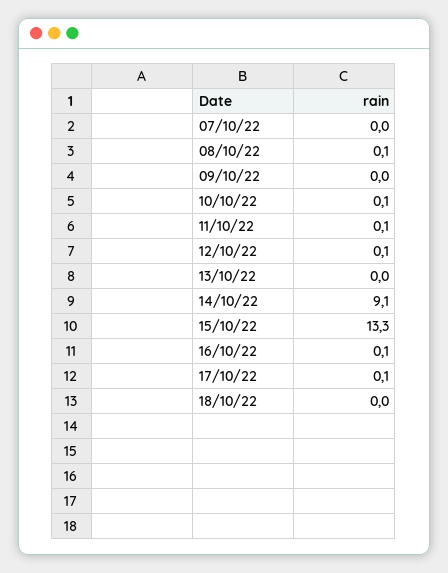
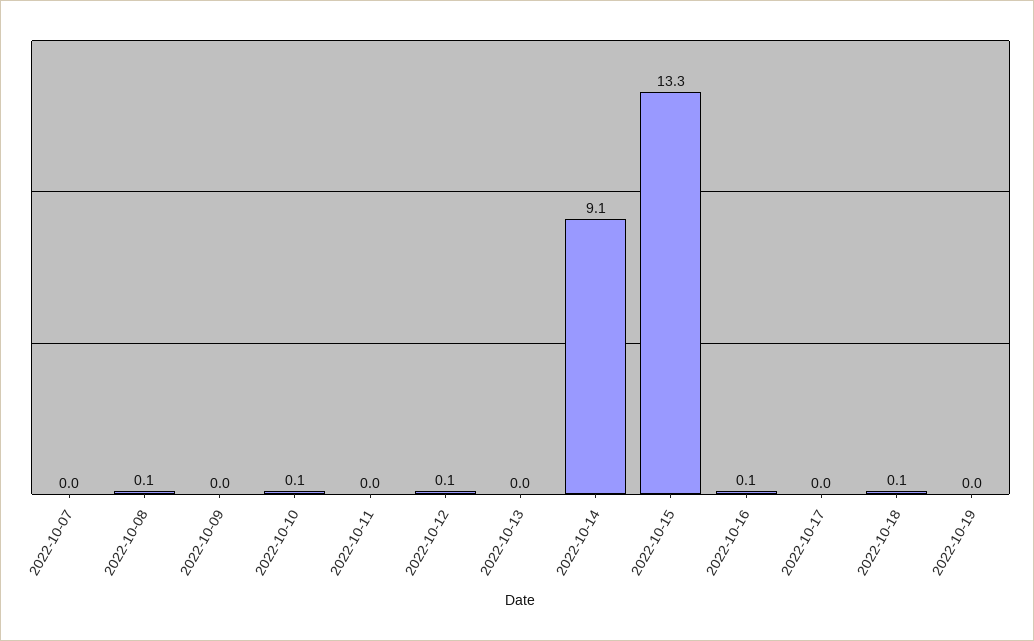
11/10/22: 0.1 -> 0
17/10/22: 0.1 -> 0
18/10/22: 0 -> 0.1
2022-10-19: none -> 0

